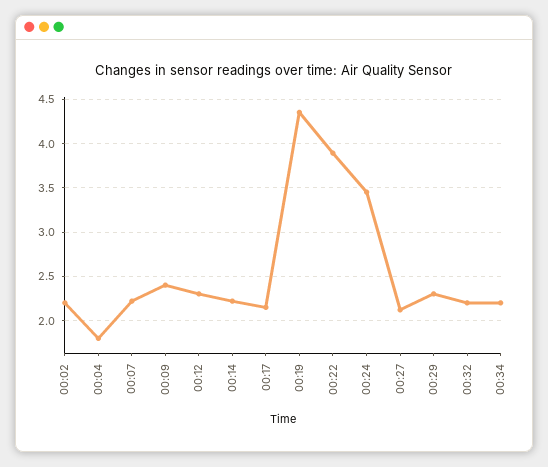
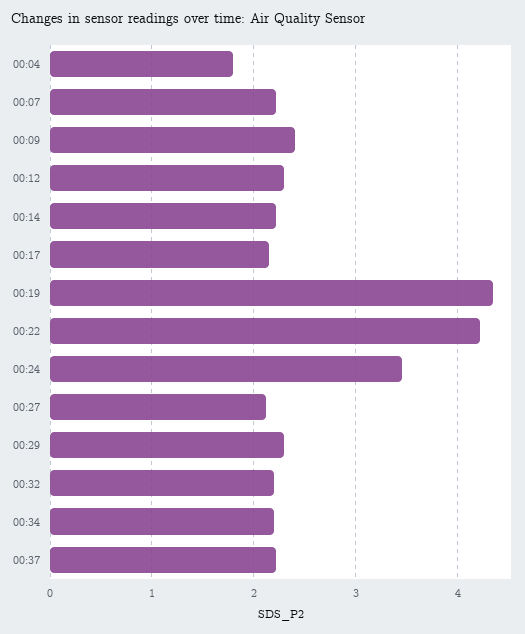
00:02: 2.2 -> none
00:22: 3.9 -> 4.2
00:37: none -> 2.2

